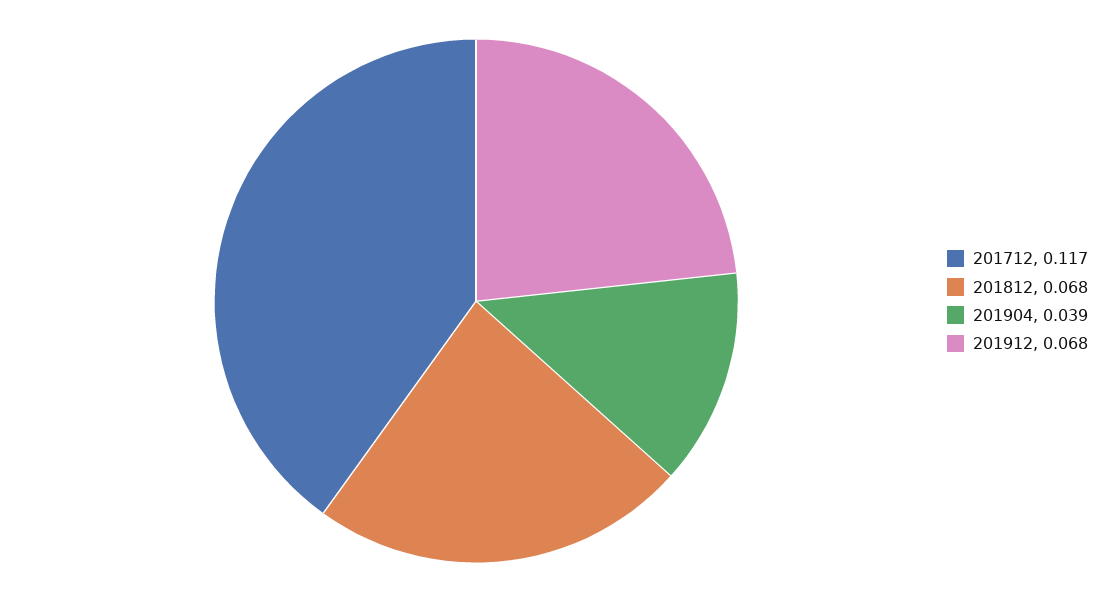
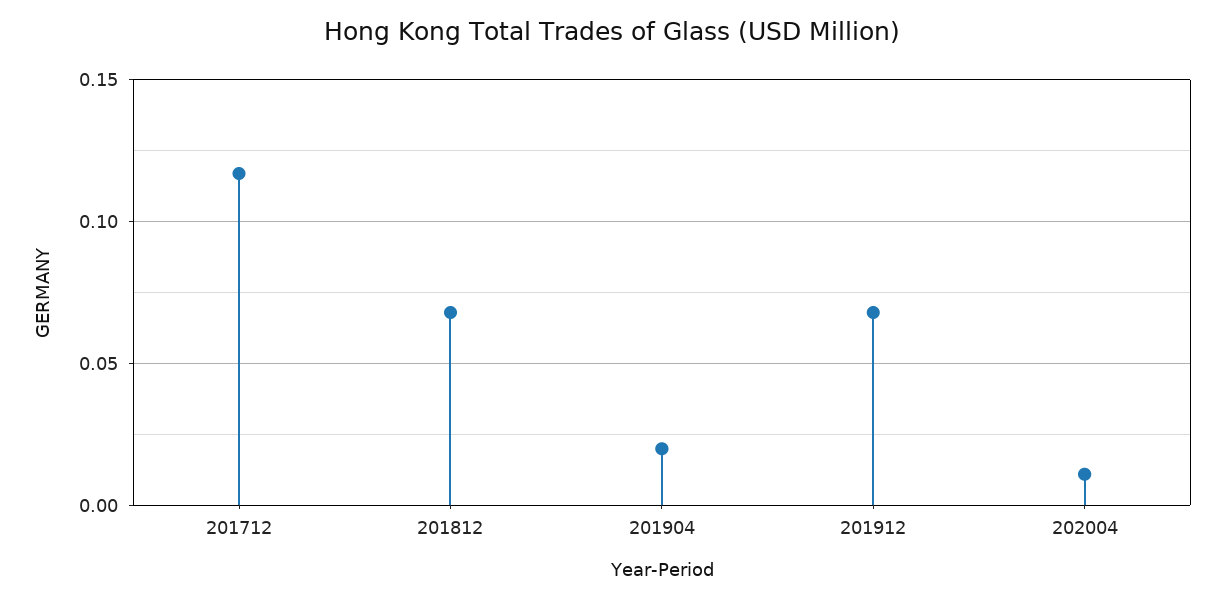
201904: 0.039 -> 0.02
202004: none -> 0.01

